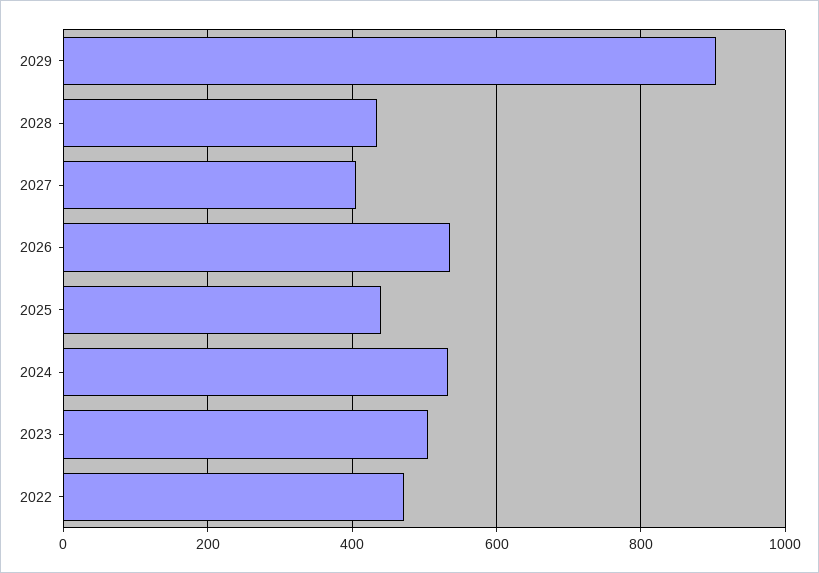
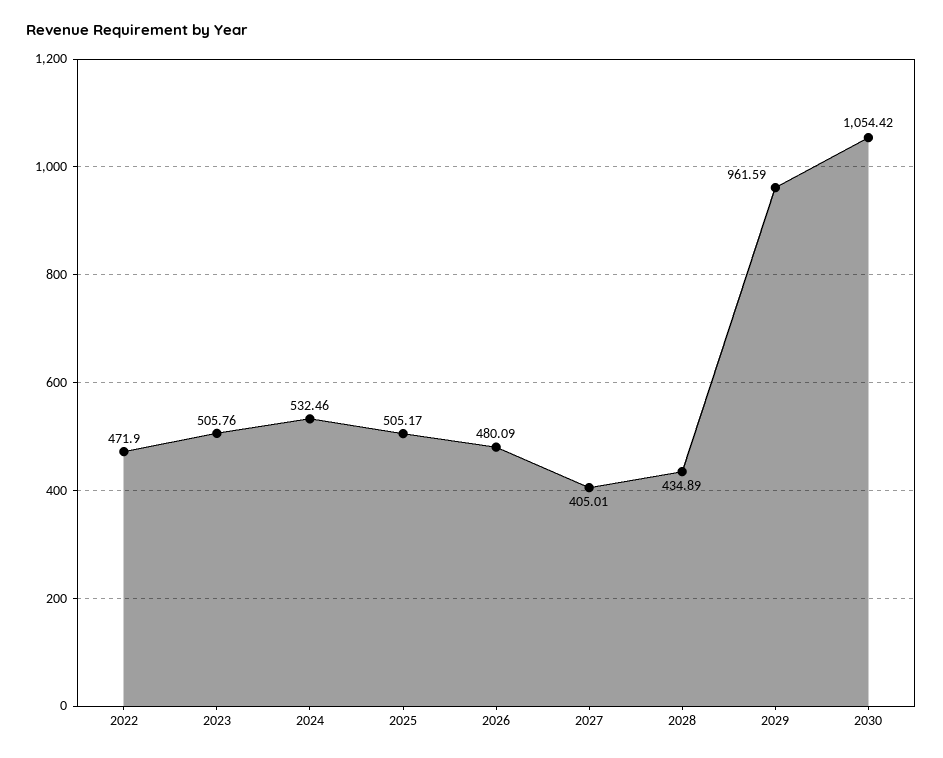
2029: 900 -> 961.59
2026: 540 -> 480.09
2025: 440 -> 505.17
2030: none -> 1054.42

